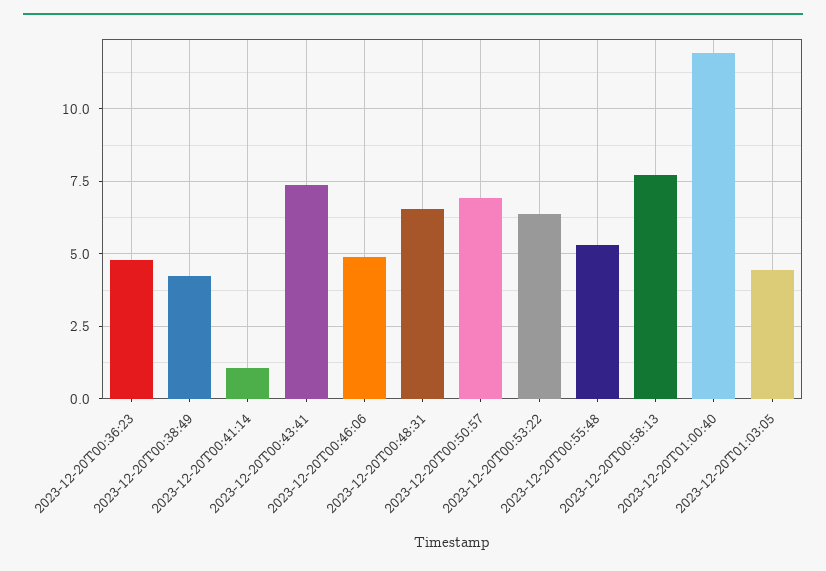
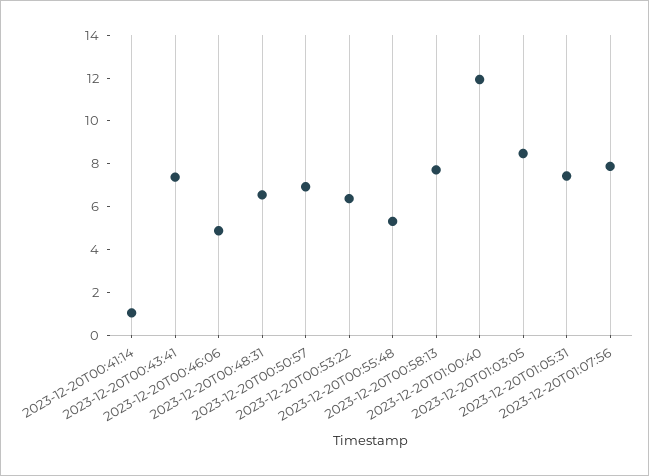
2023-12-20T00:36:23: 4.75 -> none
2023-12-20T00:38:49: 4.25 -> none
2023-12-20T01:03:05: 4.5 -> 8.5
2023-12-20T01:05:31: none -> 7.5
2023-12-20T01:07:56: none -> 8

